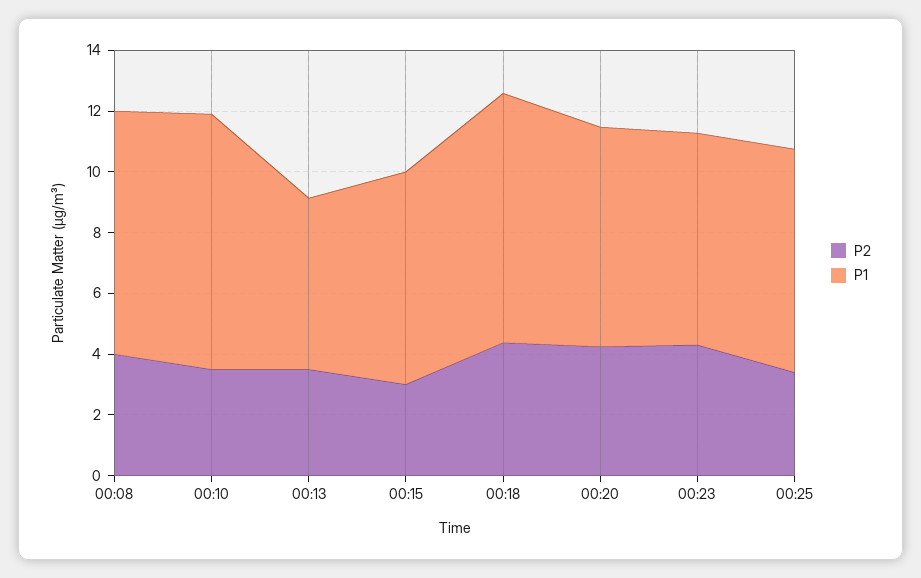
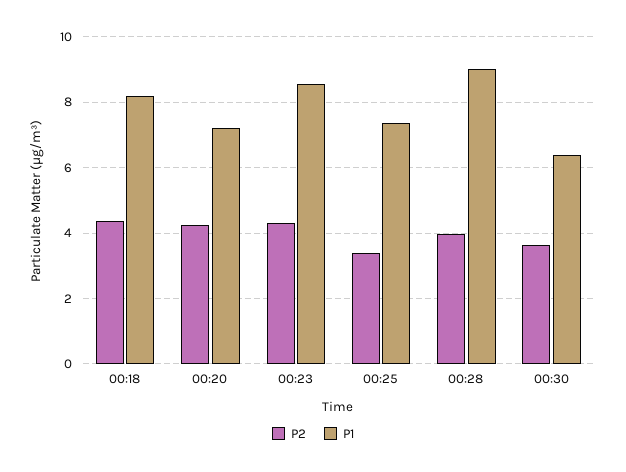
P2, 00:08: 4 -> none
P1, 00:08: 8 -> none
P2, 00:10: 3.5 -> none
P1, 00:10: 8.5 -> none
P2, 00:13: 3.5 -> none
P1, 00:13: 5.5 -> none
P2, 00:15: 3 -> none
P1, 00:15: 7 -> none
P1, 00:23: 7 -> 8.6
P2, 00:28: none -> 4
P1, 00:28: none -> 9
P2, 00:30: none -> 3.6
P1, 00:30: none -> 6.4

